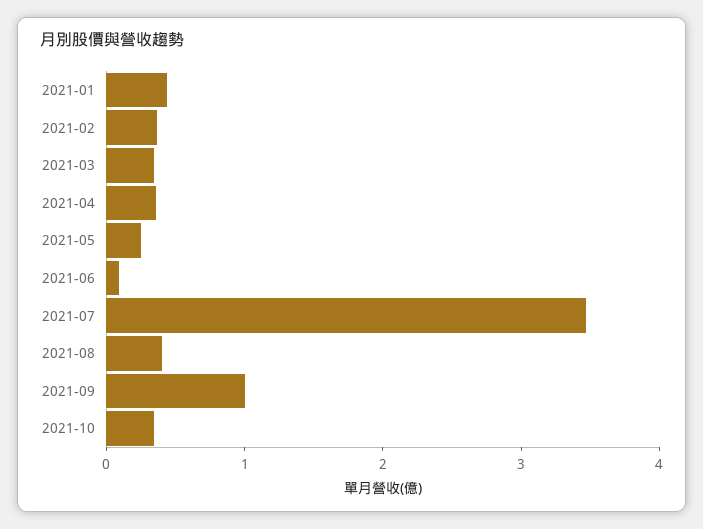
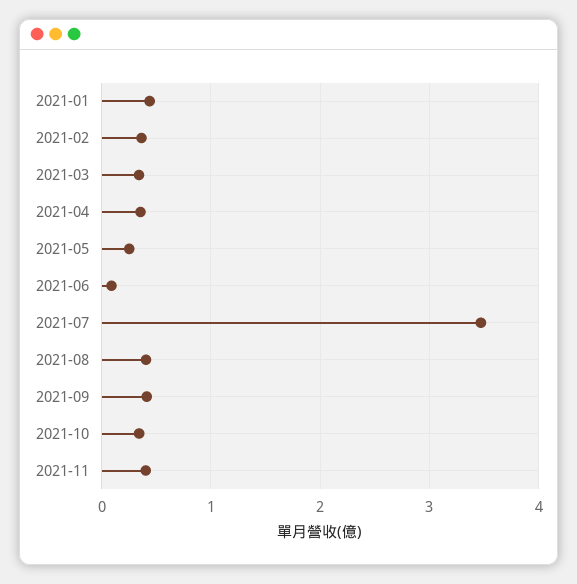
2021-09: 1 -> 0.4
2021-11: none -> 0.4

